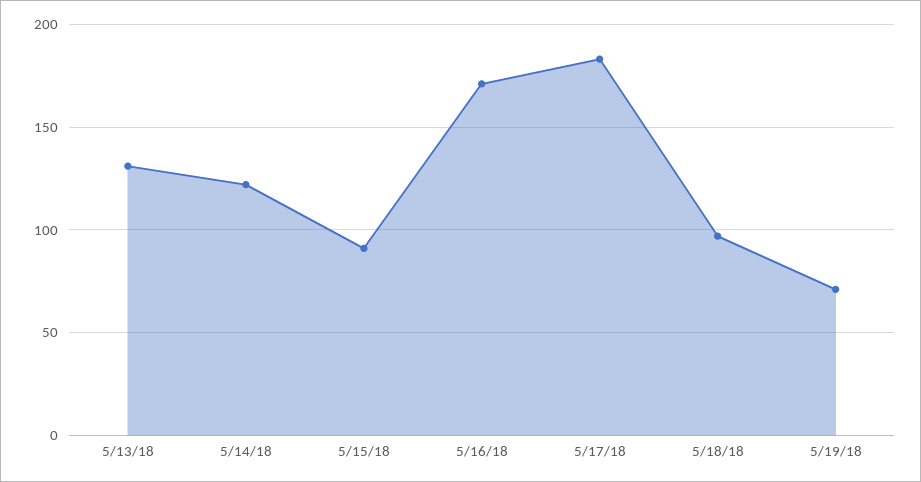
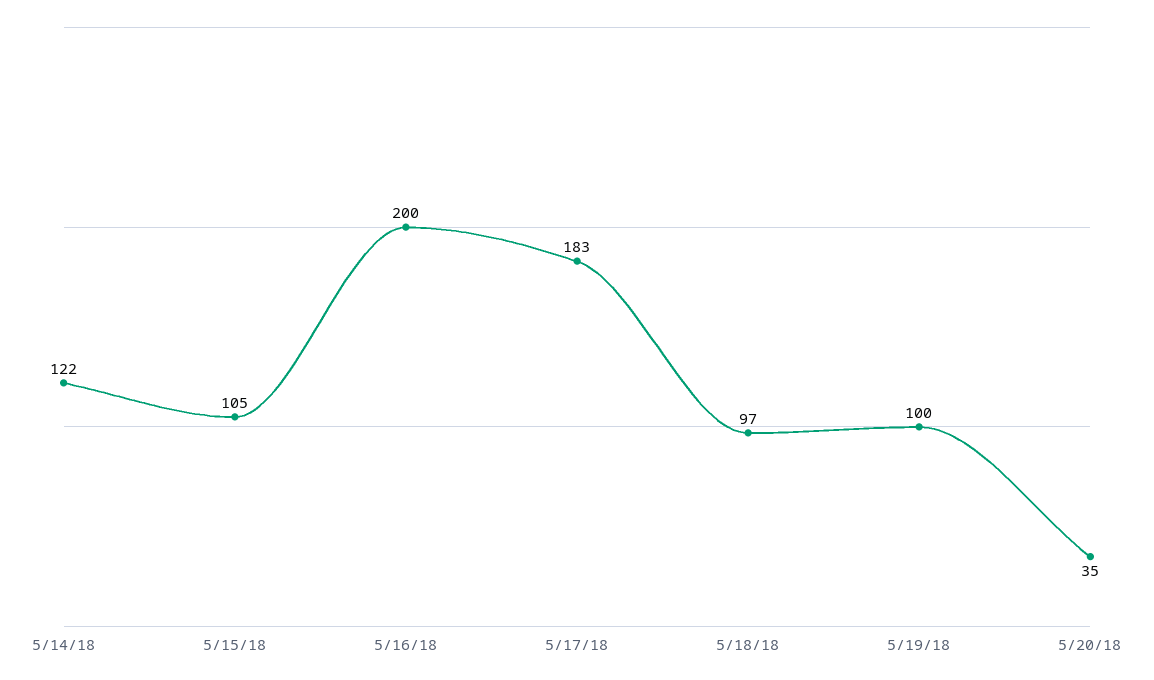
5/13/18: 130 -> none
5/15/18: 90 -> 105
5/16/18: 170 -> 200
5/19/18: 70 -> 100
5/20/18: none -> 35

